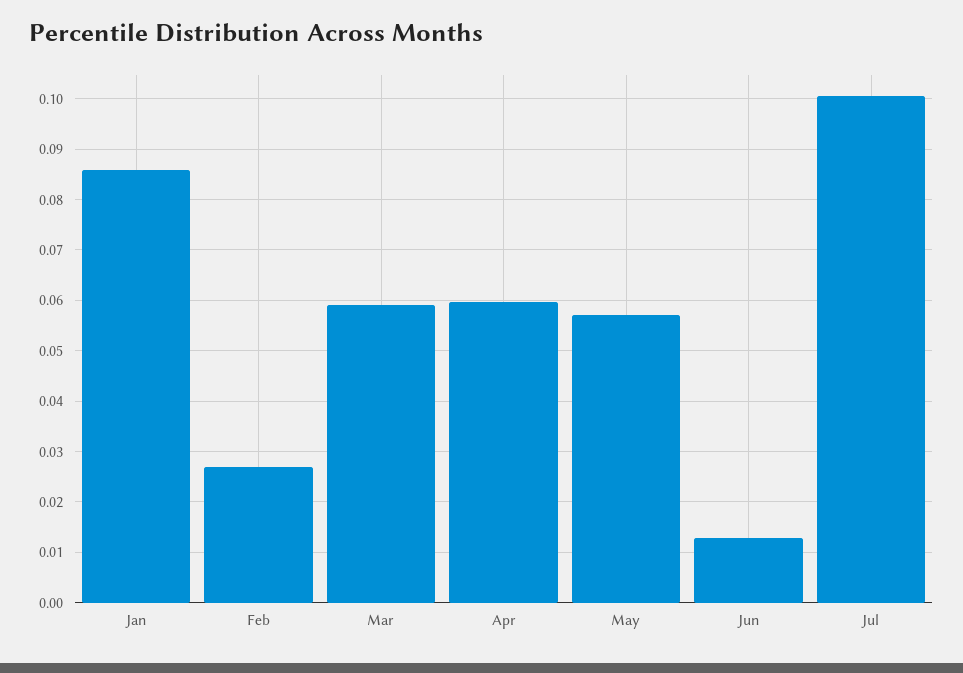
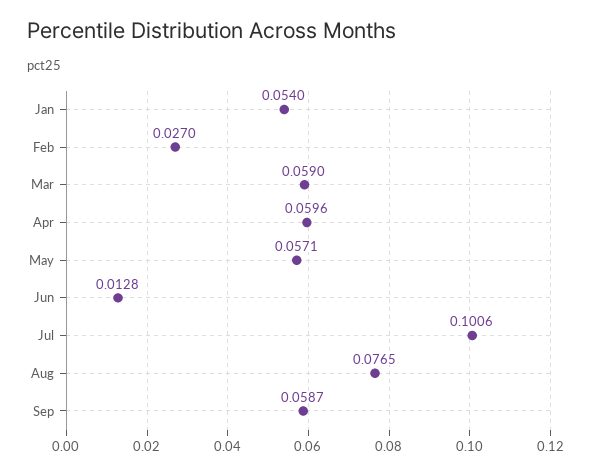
Jan: 0.086 -> 0.054
Aug: none -> 0.0765
Sep: none -> 0.0587

